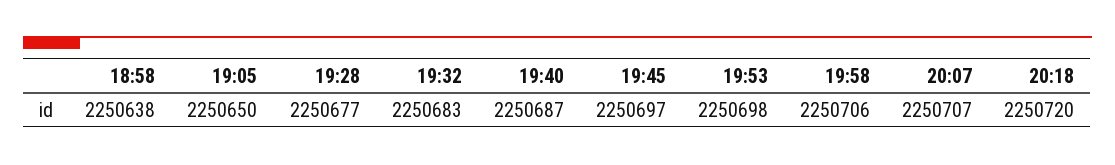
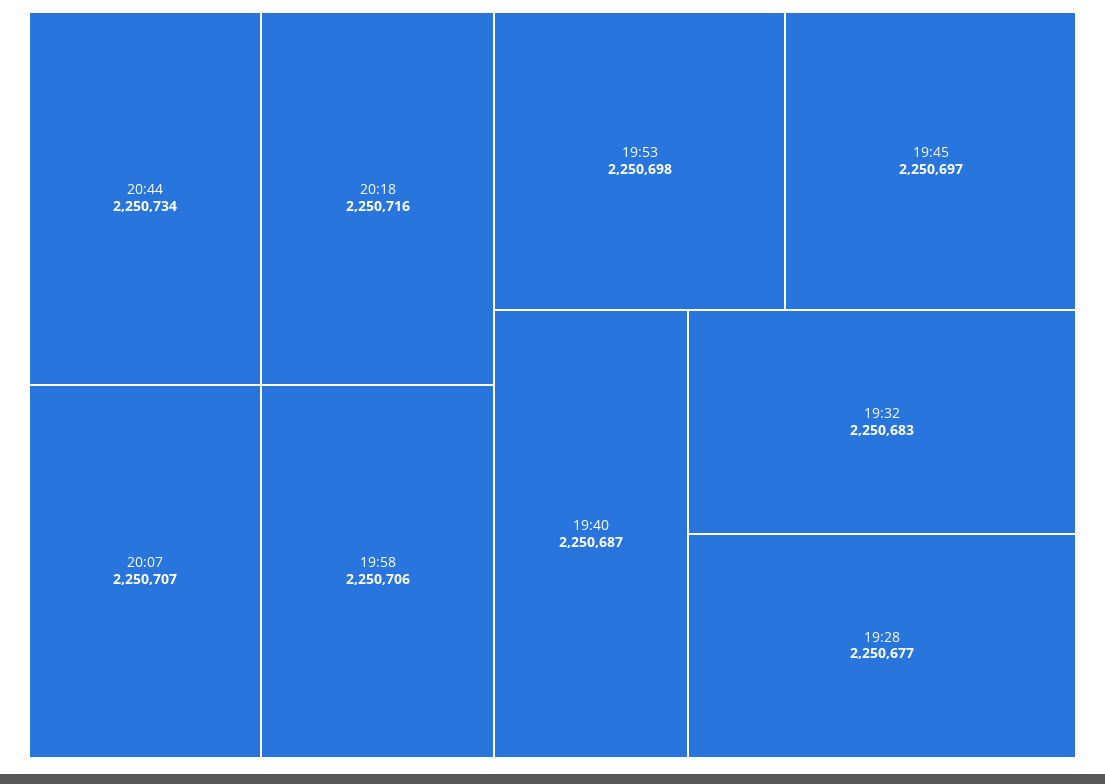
18:58: 2250638 -> none
19:05: 2250650 -> none
20:18: 2250720 -> 2250716
20:44: none -> 2250734

